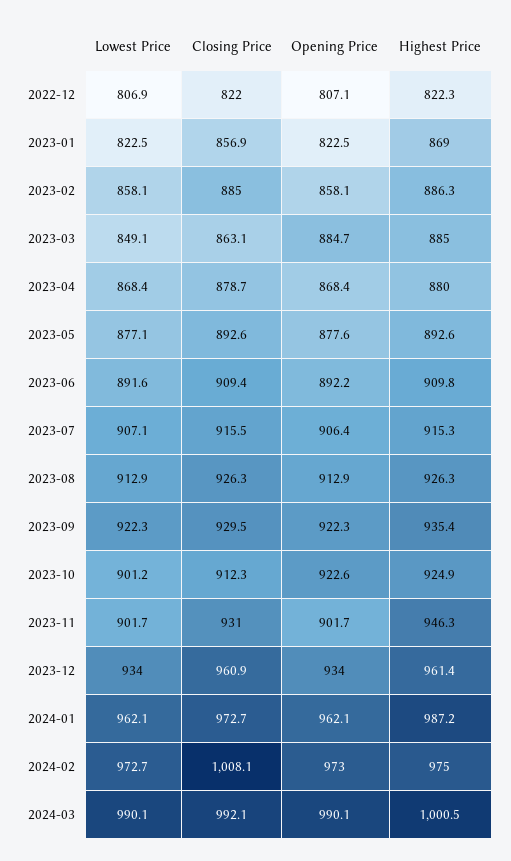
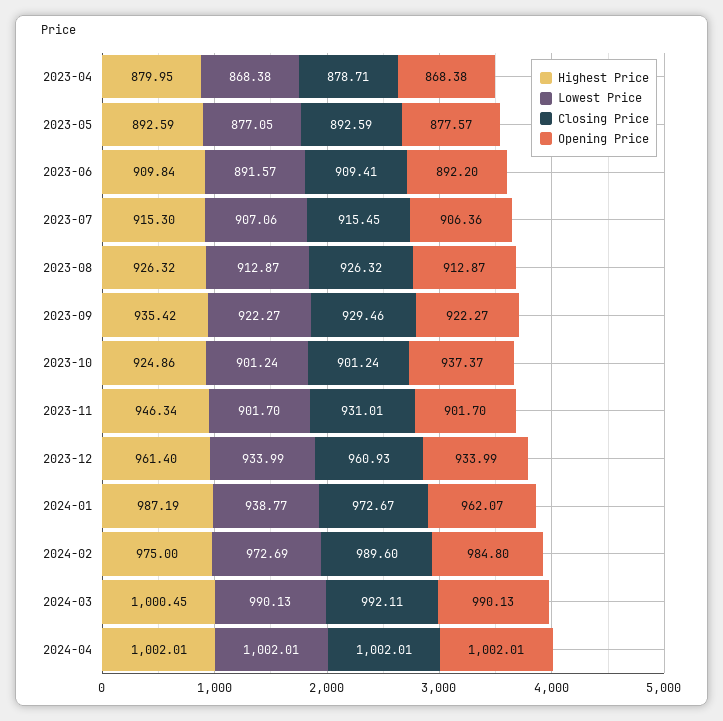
Lowest Price, 2022-12: 806.9 -> none
Closing Price, 2022-12: 822 -> none
Opening Price, 2022-12: 807.1 -> none
Highest Price, 2022-12: 822.3 -> none
Lowest Price, 2023-01: 822.5 -> none
Closing Price, 2023-01: 856.9 -> none
Opening Price, 2023-01: 822.5 -> none
Highest Price, 2023-01: 869 -> none
Lowest Price, 2023-02: 858.1 -> none
Closing Price, 2023-02: 885 -> none
Opening Price, 2023-02: 858.1 -> none
Highest Price, 2023-02: 886.3 -> none
Lowest Price, 2023-03: 849.1 -> none
Closing Price, 2023-03: 863.1 -> none
Opening Price, 2023-03: 884.7 -> none
Highest Price, 2023-03: 885 -> none
Closing Price, 2023-10: 912.3 -> 901.24
Opening Price, 2023-10: 922.6 -> 937.37
Lowest Price, 2024-01: 962.1 -> 938.77
Closing Price, 2024-02: 1008.1 -> 989.6
Opening Price, 2024-02: 973 -> 984.8
Highest Price, 2024-04: none -> 1002.01
Lowest Price, 2024-04: none -> 1002.01
Closing Price, 2024-04: none -> 1002.01
Opening Price, 2024-04: none -> 1002.01

